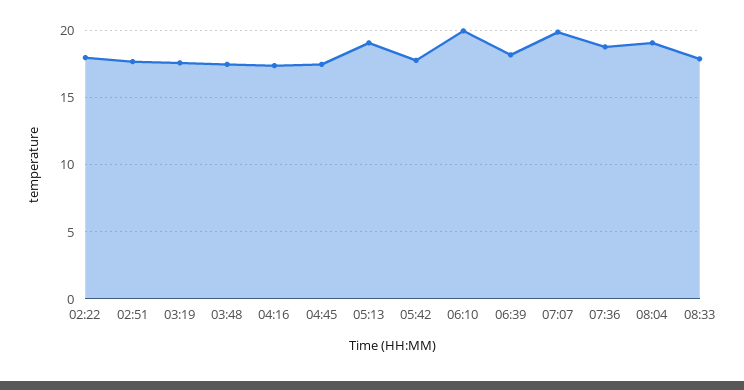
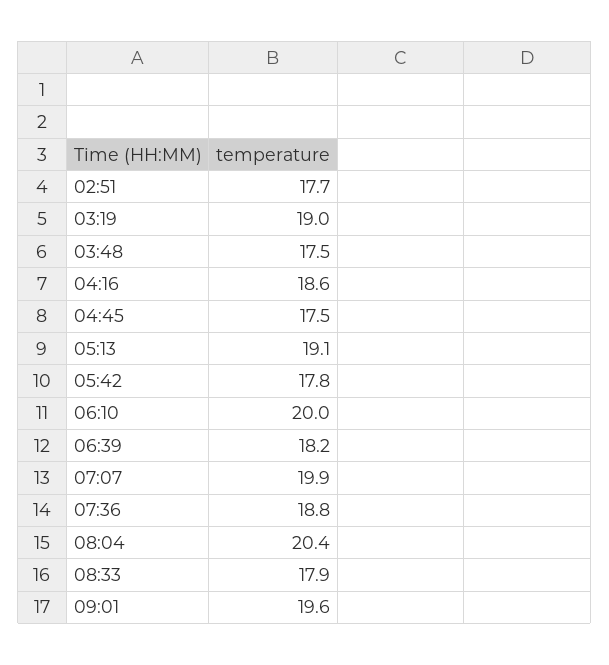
02:22: 18 -> none
03:19: 17.5 -> 19
04:16: 17.5 -> 18.6
08:04: 19 -> 20.4
09:01: none -> 19.6

